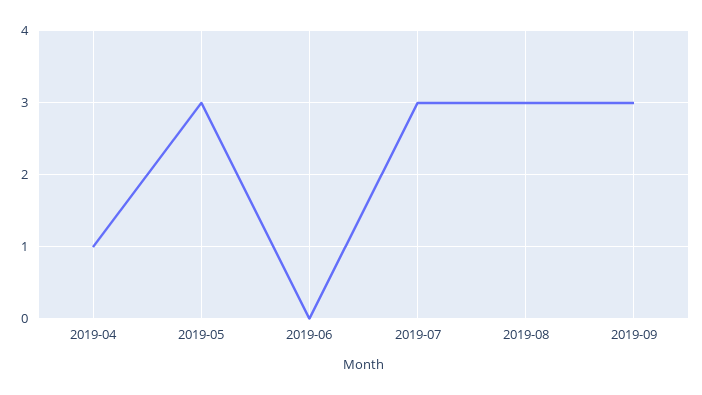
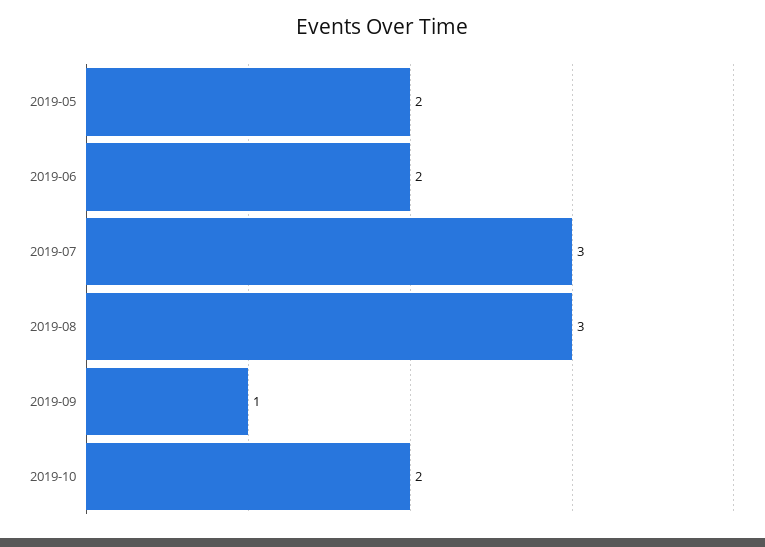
2019-04: 1 -> none
2019-05: 3 -> 2
2019-06: 0 -> 2
2019-09: 3 -> 1
2019-10: none -> 2

